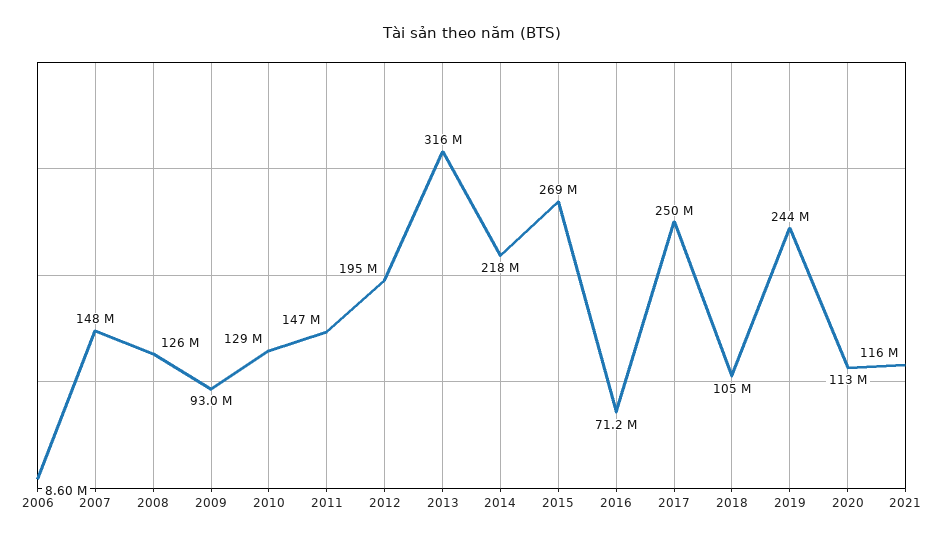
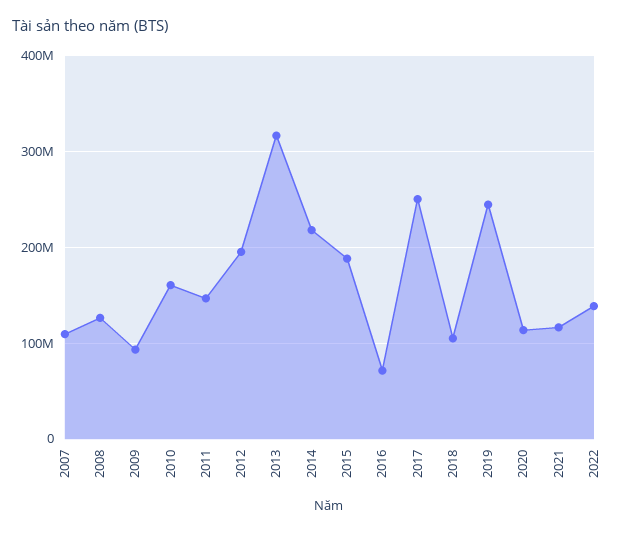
2006: 8600000 -> none
2007: 148000000 -> 110000000
2010: 129000000 -> 160000000
2015: 269000000 -> 190000000
2022: none -> 140000000

